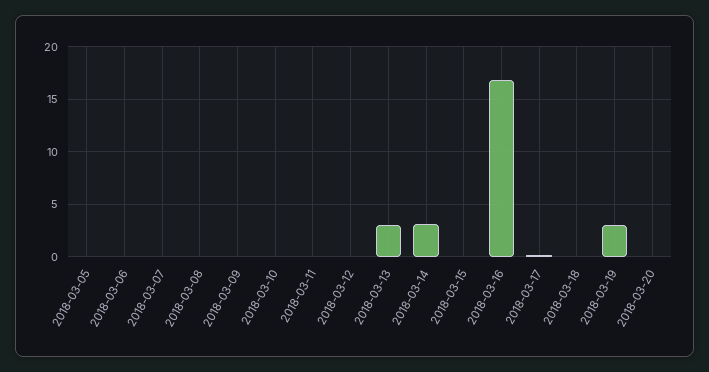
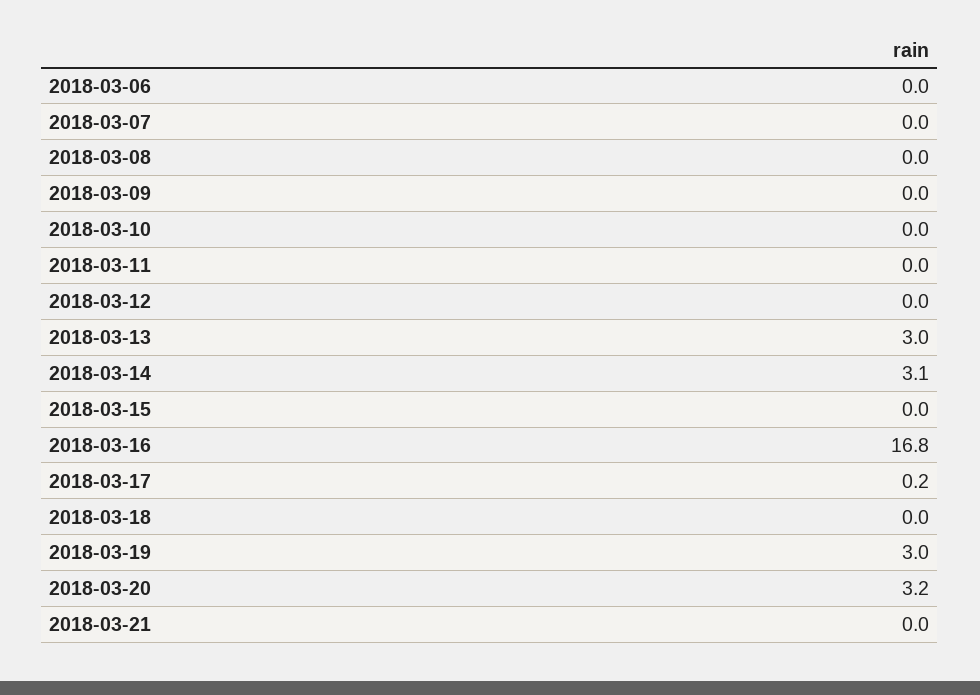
2018-03-05: 0 -> none
2018-03-20: 0 -> 3.2
2018-03-21: none -> 0

